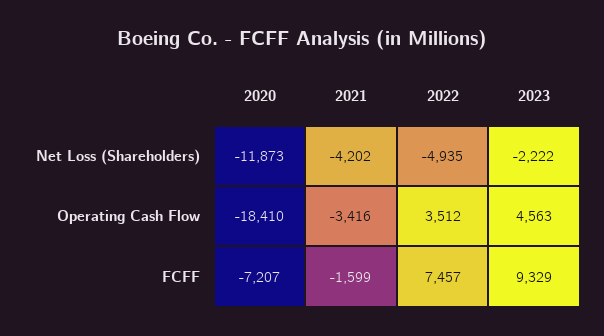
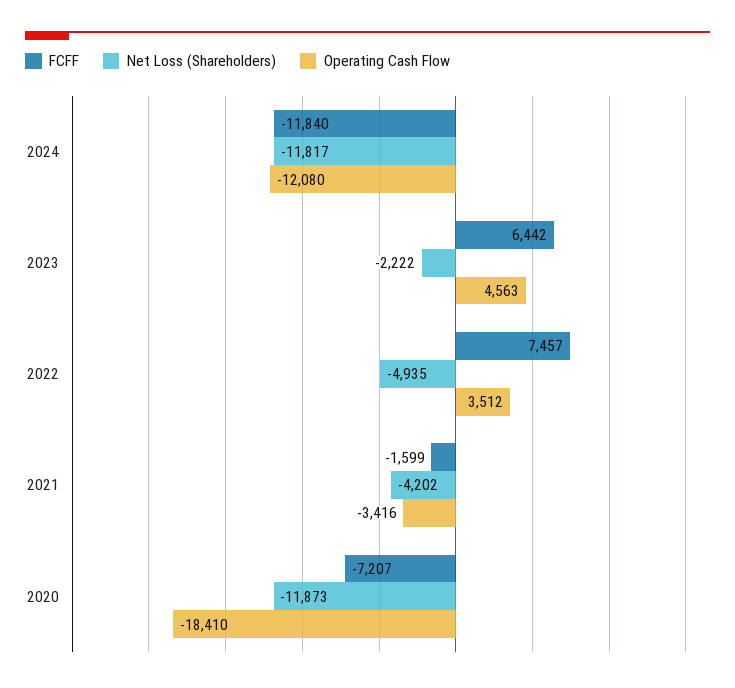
FCFF, 2023: 9329 -> 6442
FCFF, 2024: none -> -11840
Net Loss (Shareholders), 2024: none -> -11817
Operating Cash Flow, 2024: none -> -12080

